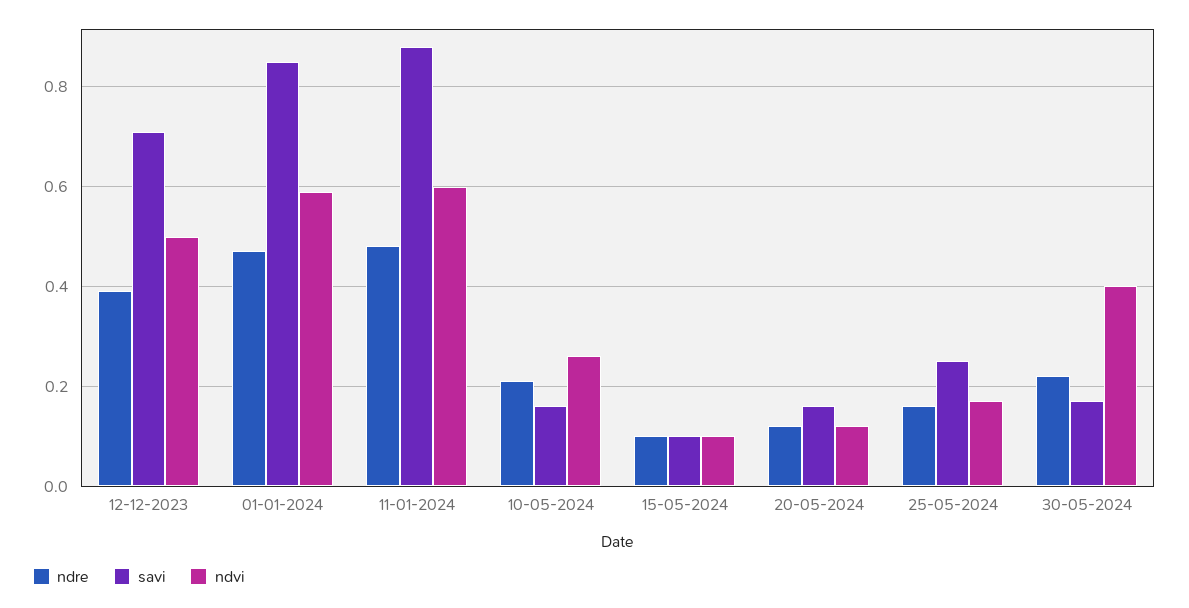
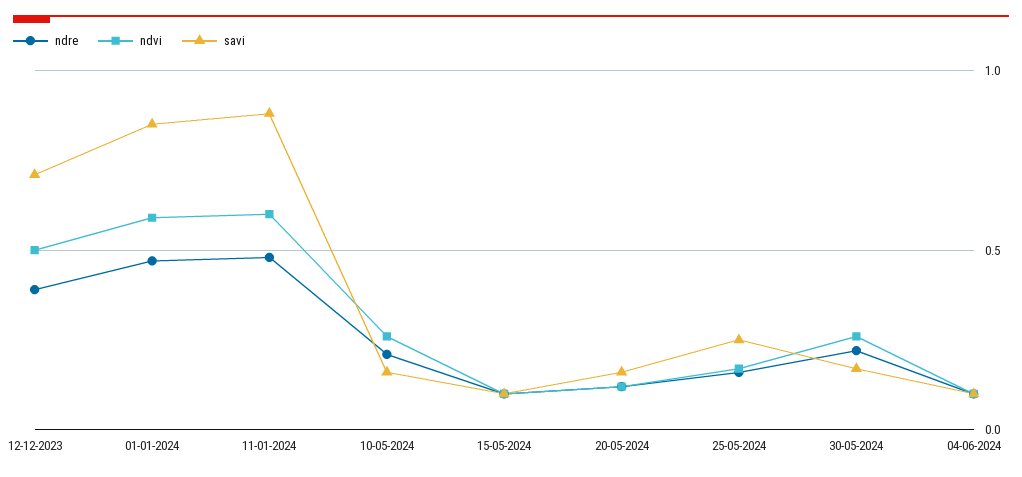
ndvi, 30-05-2024: 0.4 -> 0.25
ndre, 04-06-2024: none -> 0.1
ndvi, 04-06-2024: none -> 0.1
savi, 04-06-2024: none -> 0.1

